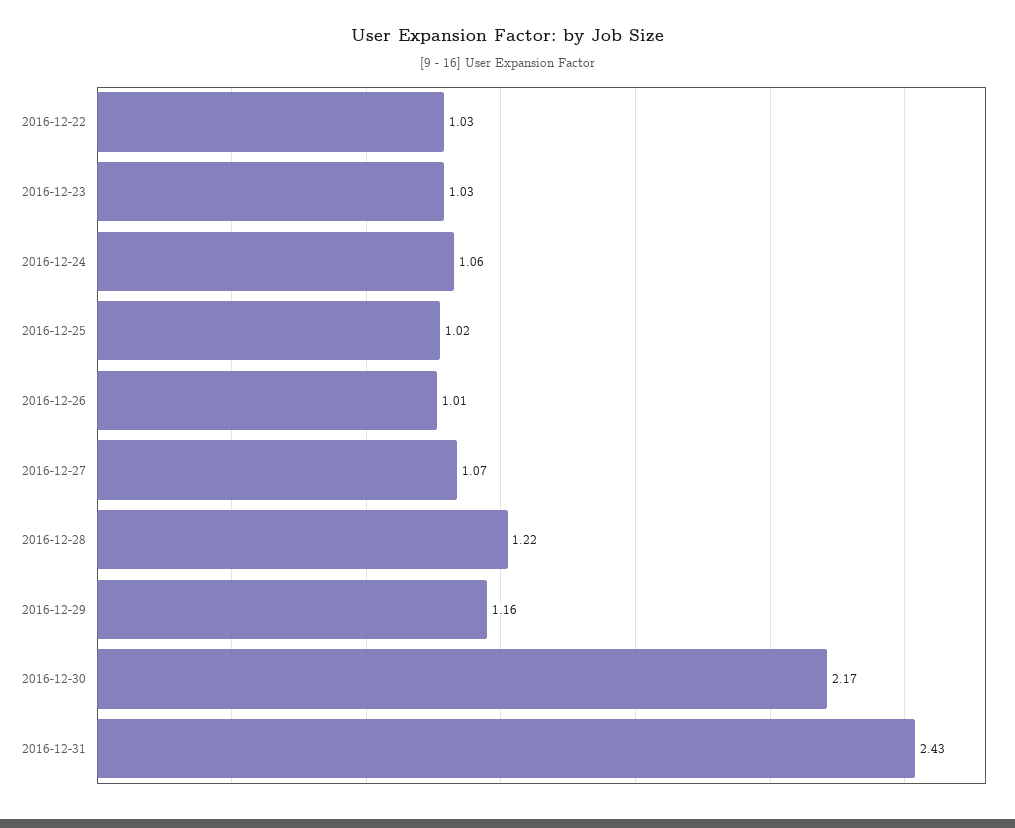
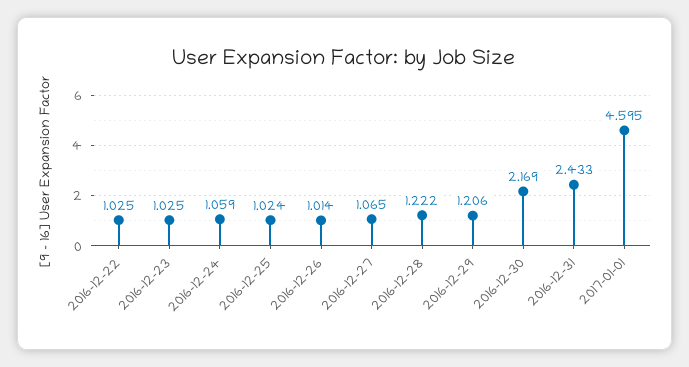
2016-12-29: 1.16 -> 1.206
2017-01-01: none -> 4.595

